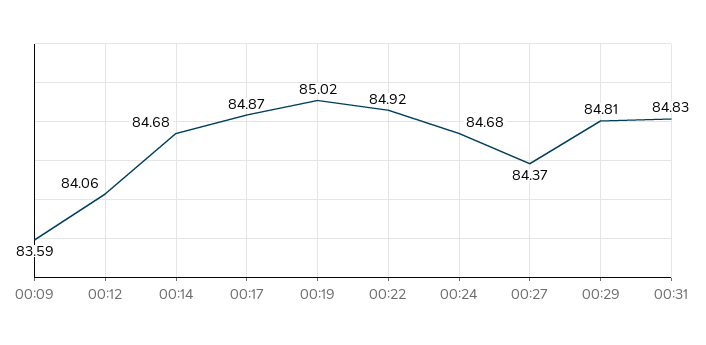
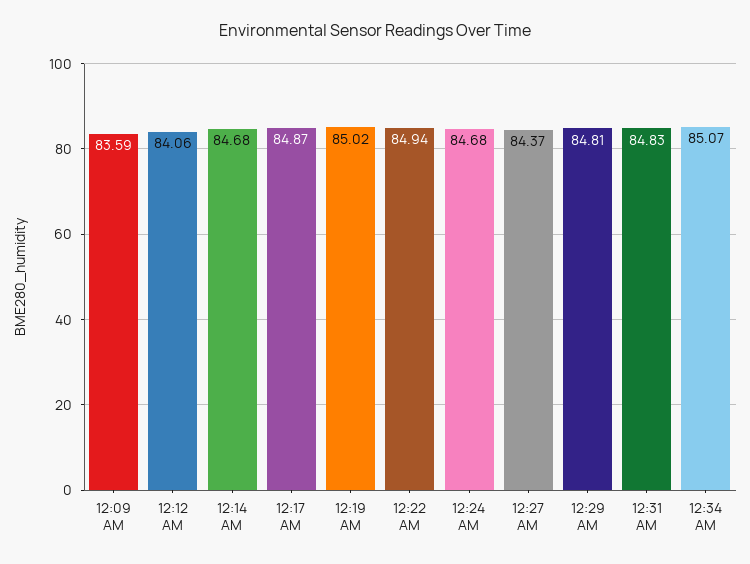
00:22: 84.92 -> 84.94
12:34 AM: none -> 85.07

